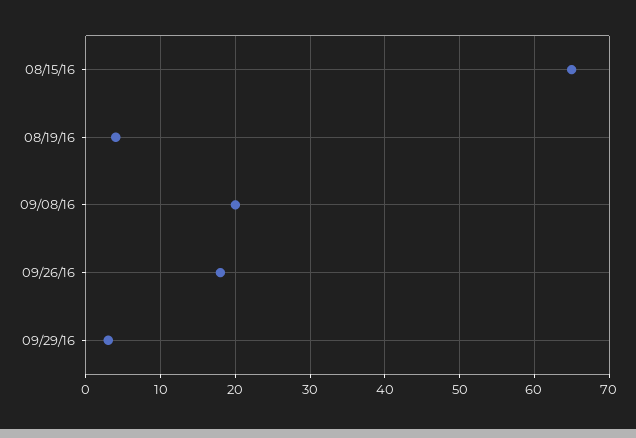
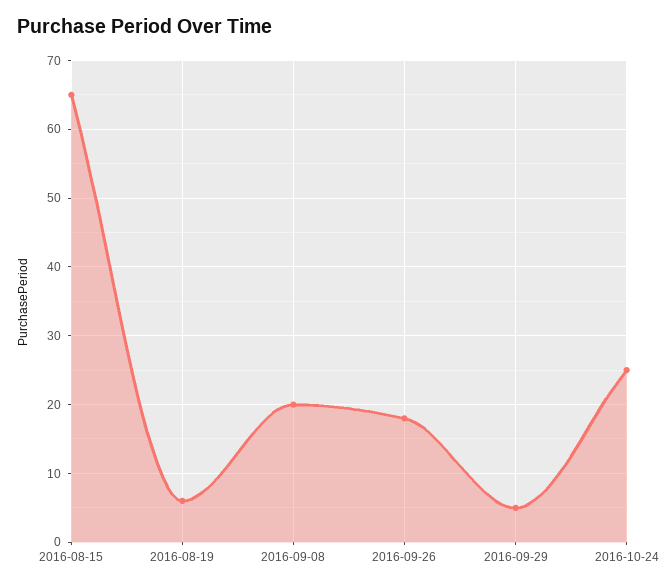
08/19/16: 4 -> 6
09/29/16: 3 -> 5
2016-10-24: none -> 25

